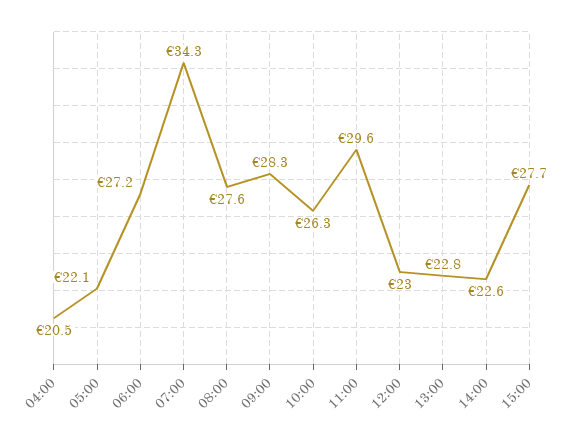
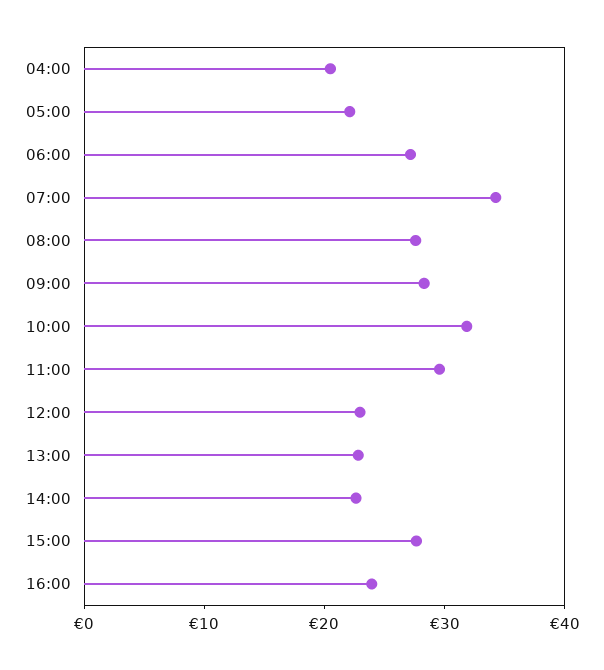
10:00: 26.3 -> 32
16:00: none -> 24

